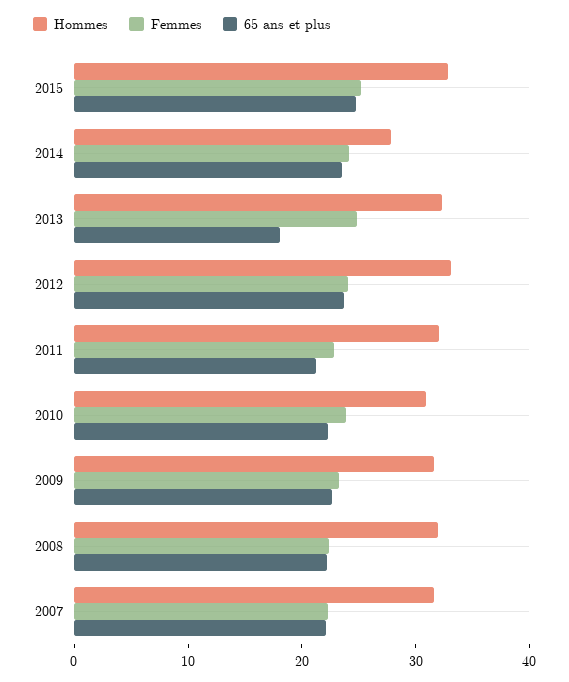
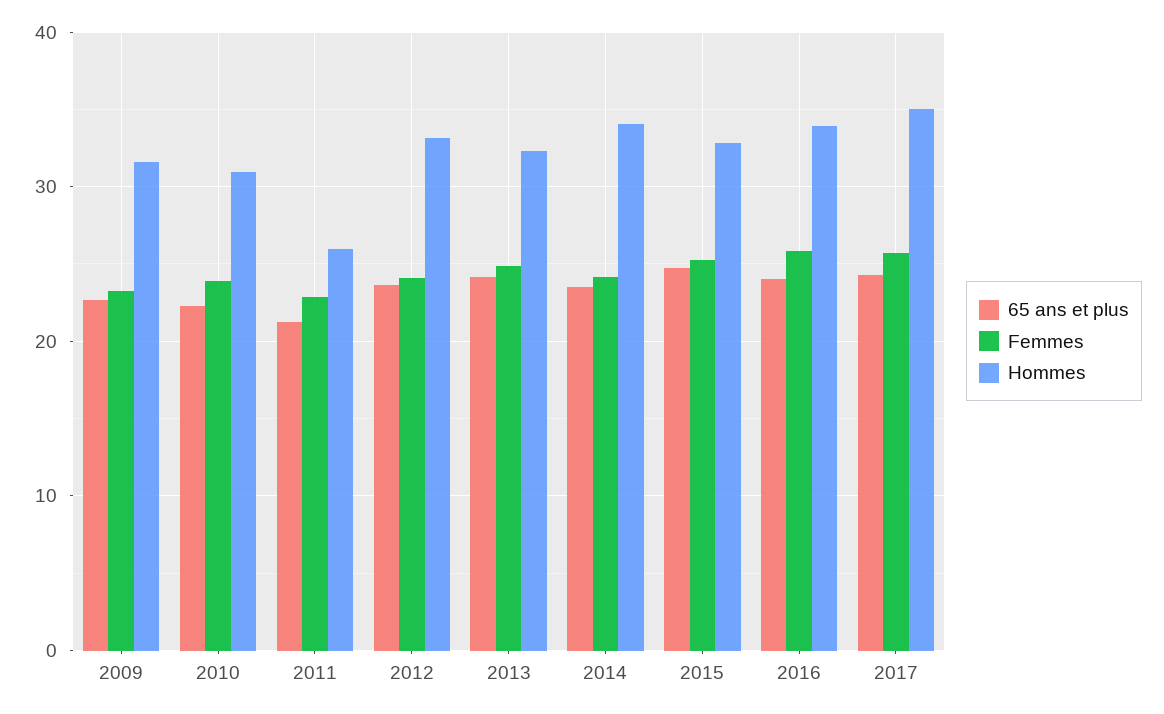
Hommes, 2014: 28 -> 34
65 ans et plus, 2013: 18 -> 24
Hommes, 2011: 32 -> 26
Hommes, 2008: 32 -> none
Femmes, 2008: 22 -> none
65 ans et plus, 2008: 22 -> none
Hommes, 2007: 32 -> none
Femmes, 2007: 22 -> none
65 ans et plus, 2007: 22 -> none
65 ans et plus, 2016: none -> 24
Femmes, 2016: none -> 26
Hommes, 2016: none -> 34
65 ans et plus, 2017: none -> 24
Femmes, 2017: none -> 26
Hommes, 2017: none -> 35

